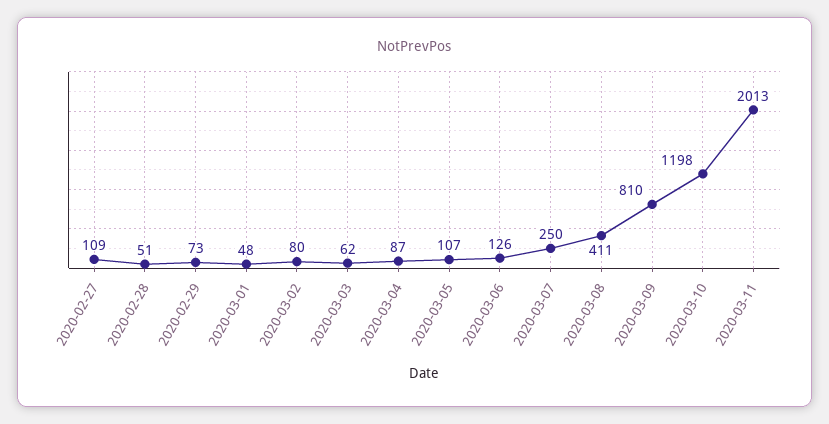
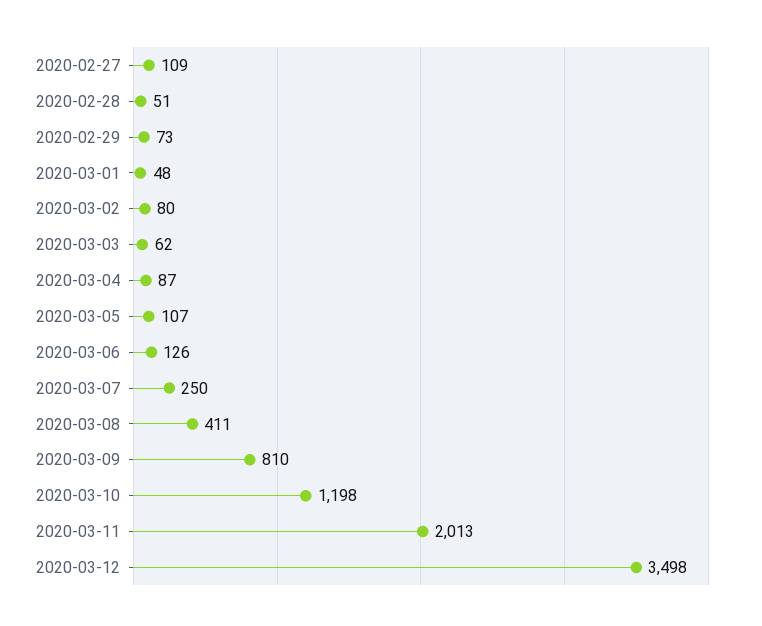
2020-03-12: none -> 3498

